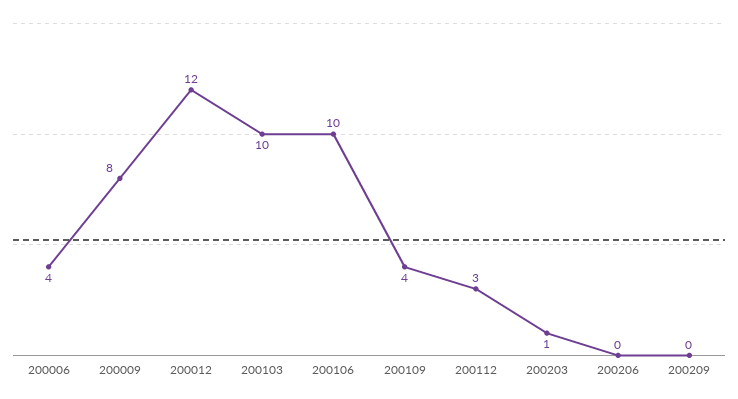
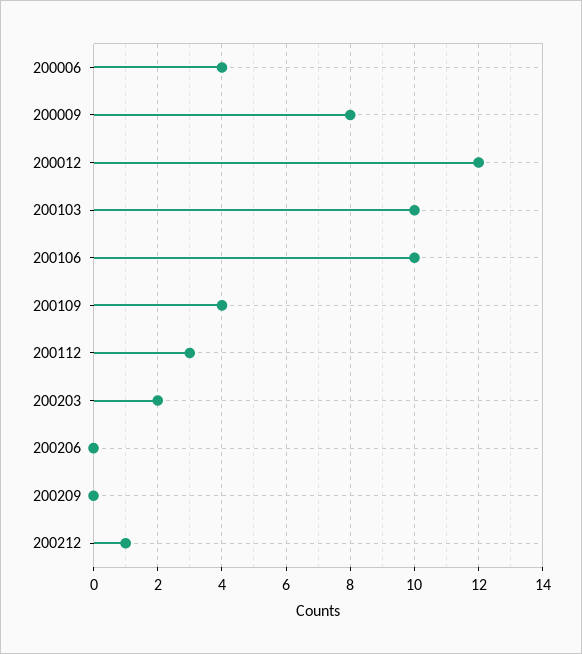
200203: 1 -> 2
200212: none -> 1

